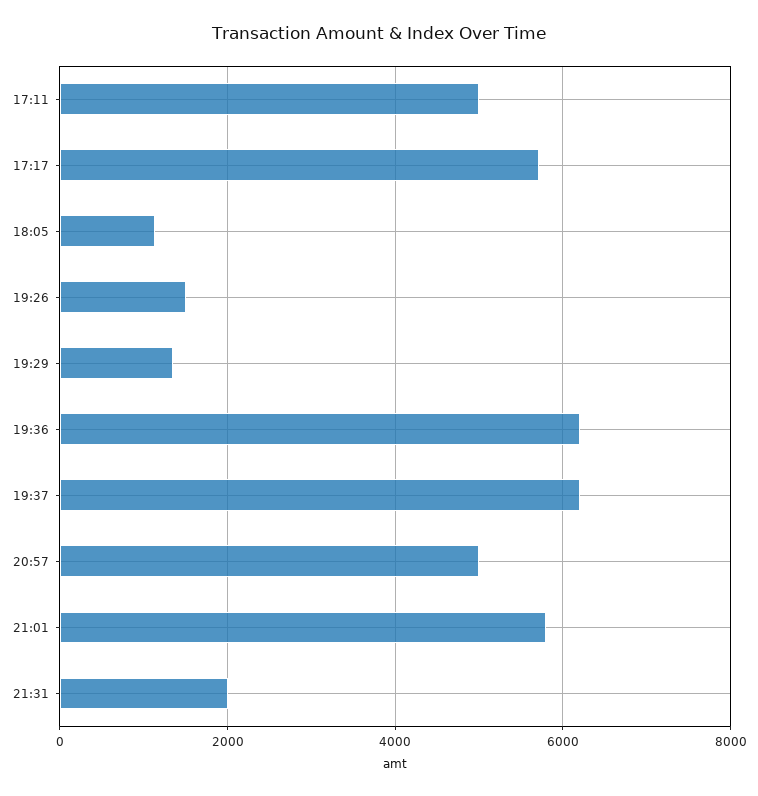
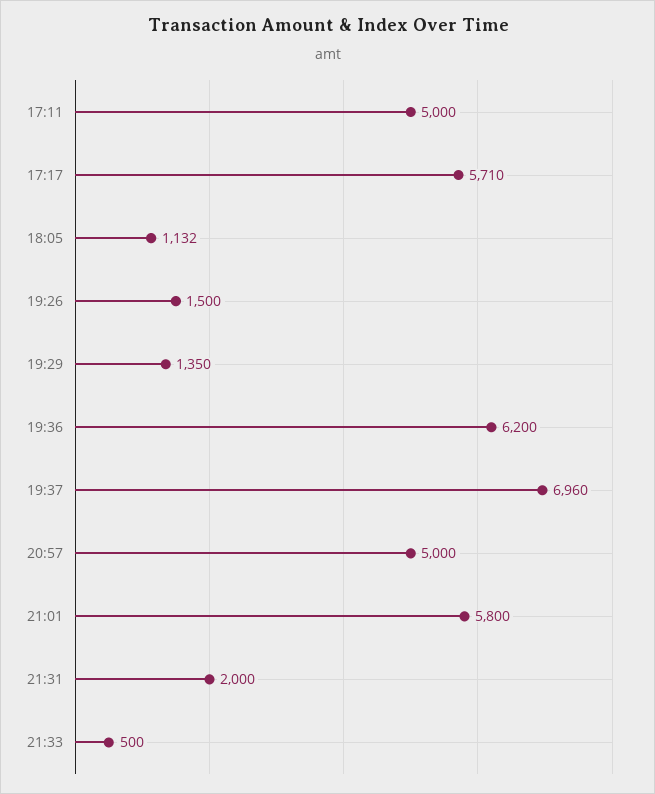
19:37: 6200 -> 6960
21:33: none -> 500

